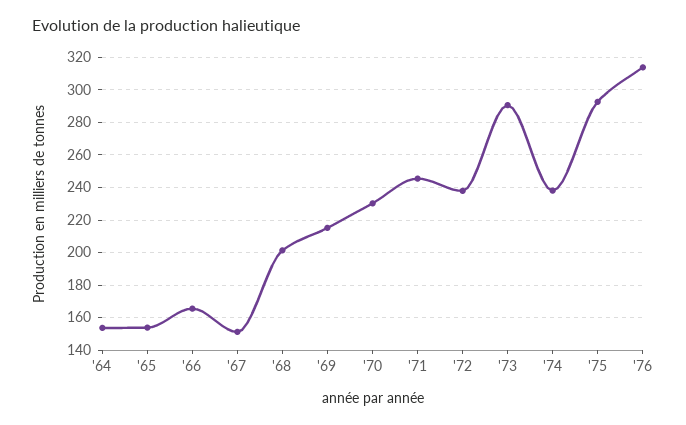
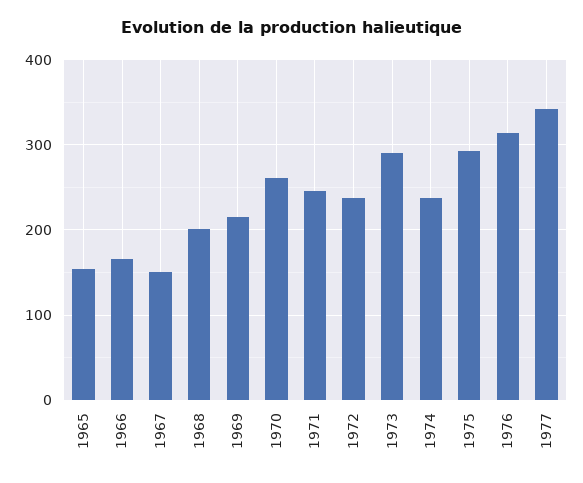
'64: 155 -> none
'70: 230 -> 260
1977: none -> 340

